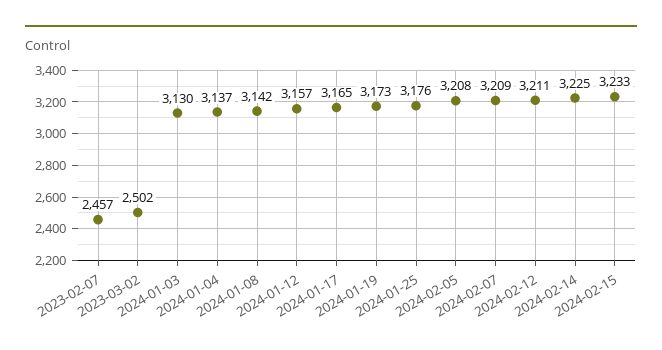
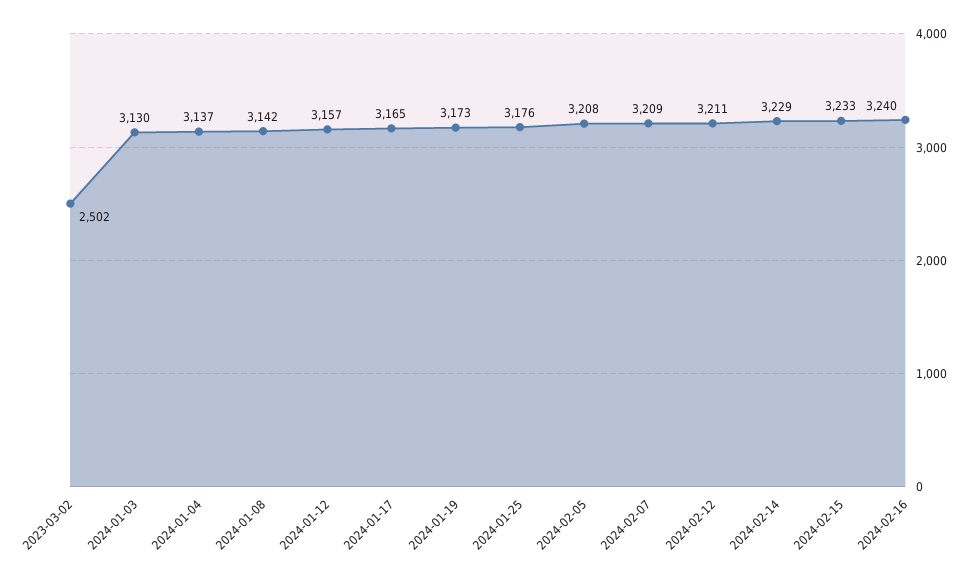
2023-02-07: 2457 -> none
2024-02-14: 3225 -> 3229
2024-02-16: none -> 3240

